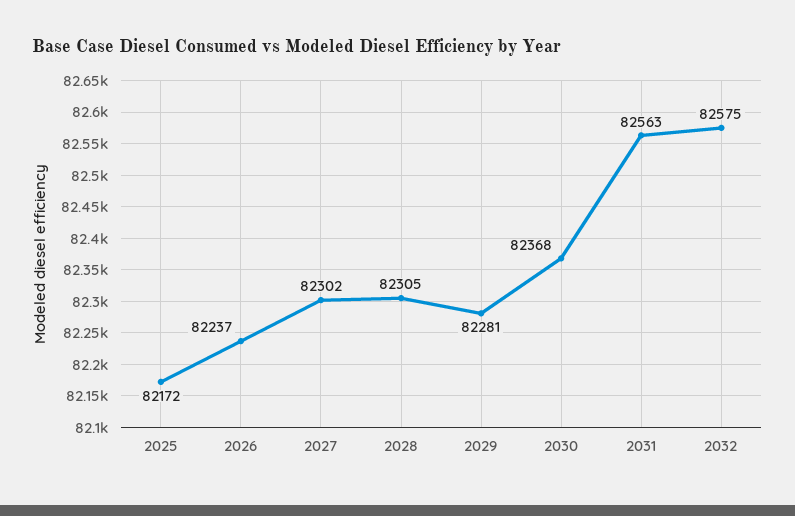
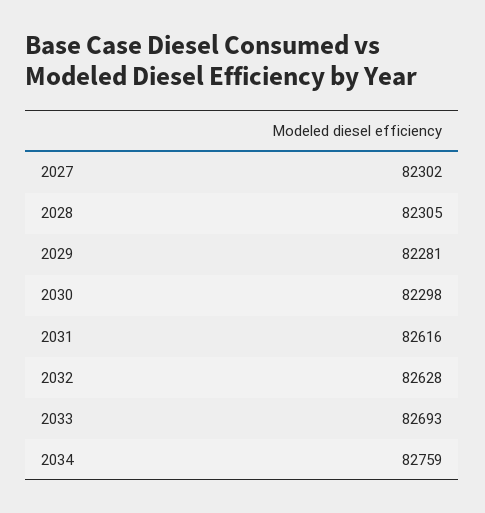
2025: 82172 -> none
2026: 82237 -> none
2030: 82368 -> 82298
2031: 82563 -> 82616
2032: 82575 -> 82628
2033: none -> 82693
2034: none -> 82759

